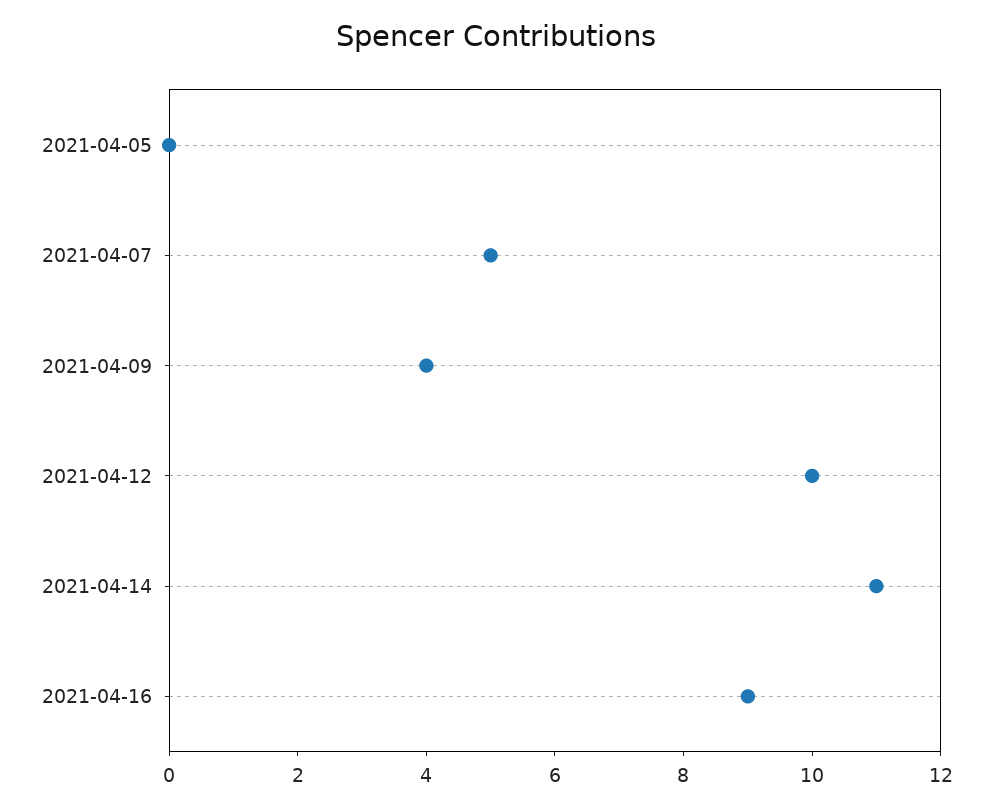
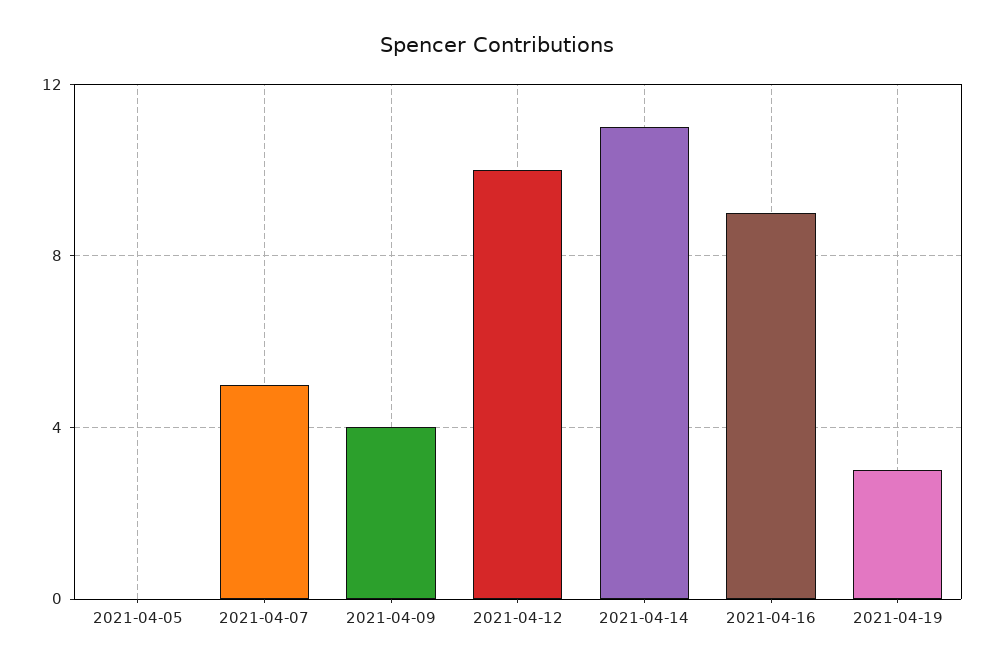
2021-04-19: none -> 3

